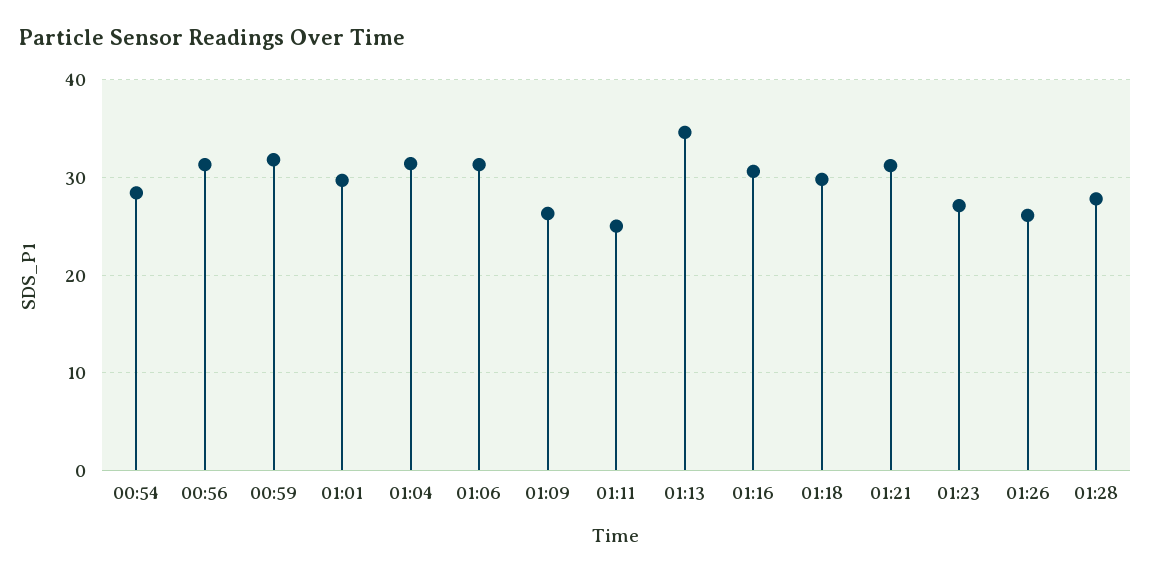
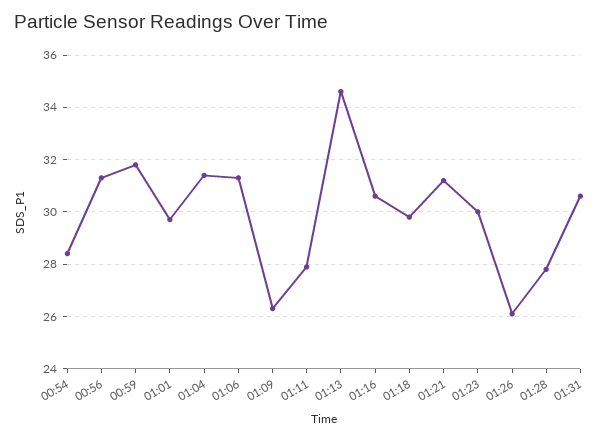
01:11: 25 -> 28
01:23: 27 -> 30
01:31: none -> 30.5

